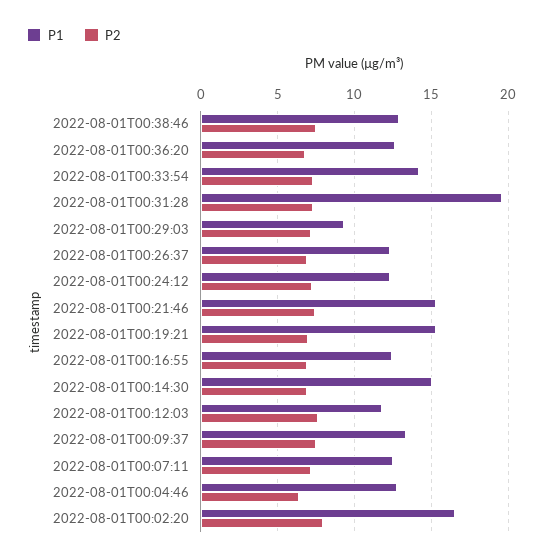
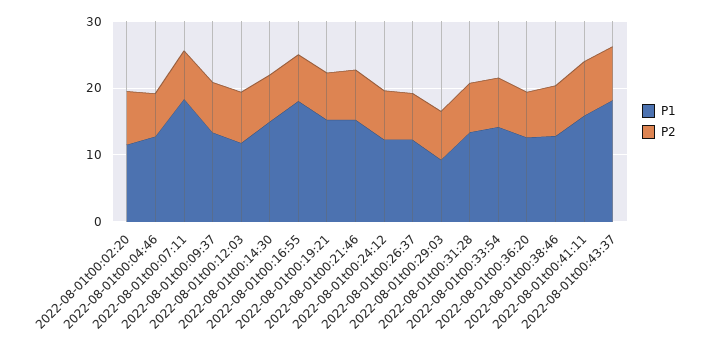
P1, 2022-08-01T00:31:28: 19.5 -> 14
P1, 2022-08-01T00:16:55: 12.5 -> 18
P1, 2022-08-01T00:07:11: 12.5 -> 18
P1, 2022-08-01T00:02:20: 16.5 -> 12
P1, 2022-08-01t00:41:11: none -> 16
P2, 2022-08-01t00:41:11: none -> 8
P1, 2022-08-01t00:43:37: none -> 18
P2, 2022-08-01t00:43:37: none -> 8

